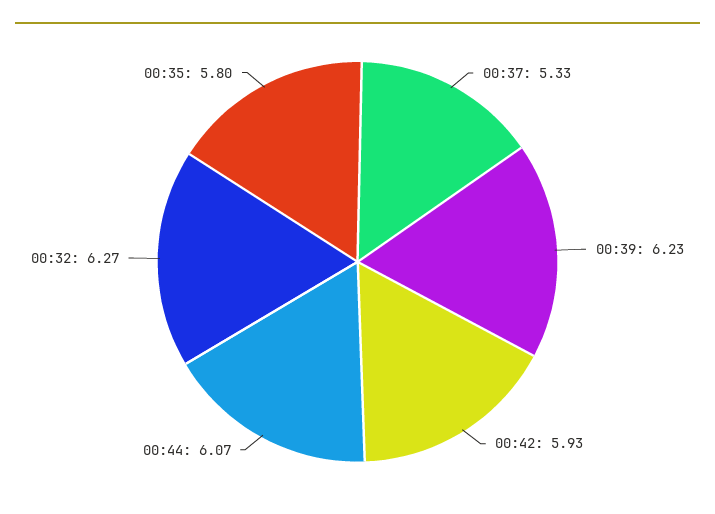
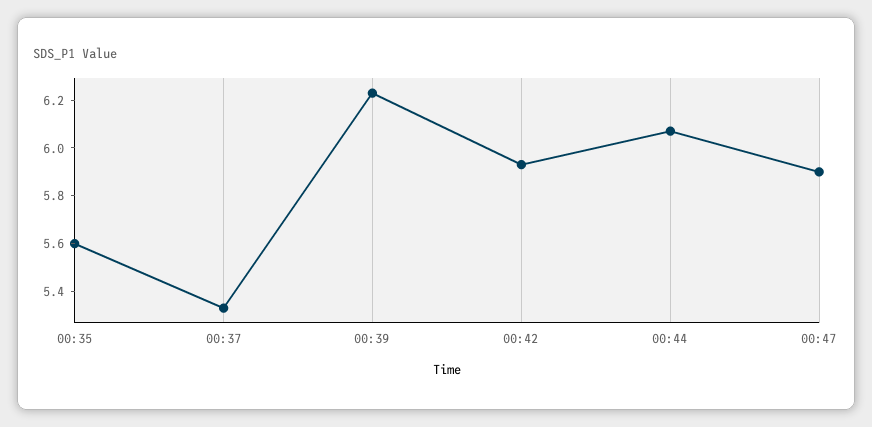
00:32: 6.27 -> none
00:35: 5.8 -> 5.6
00:47: none -> 5.9

